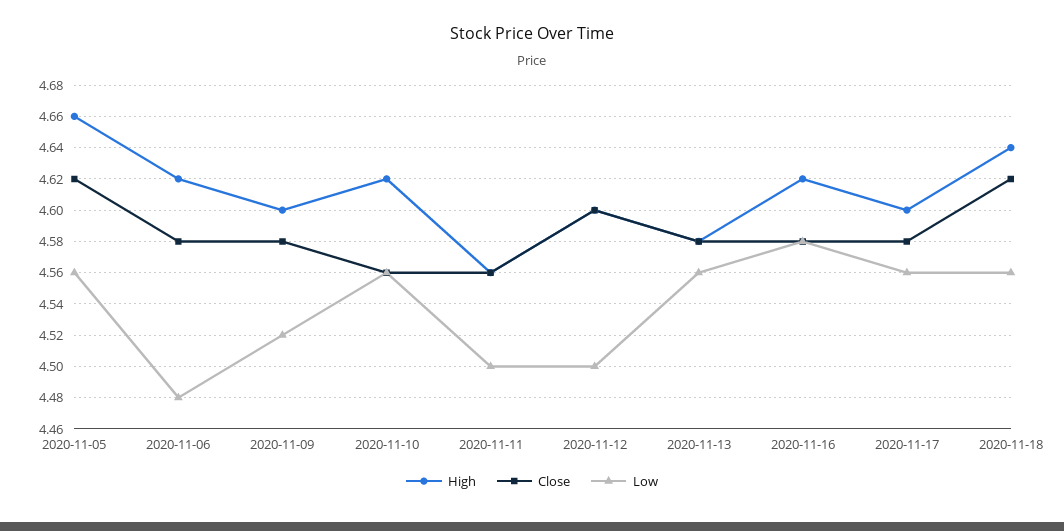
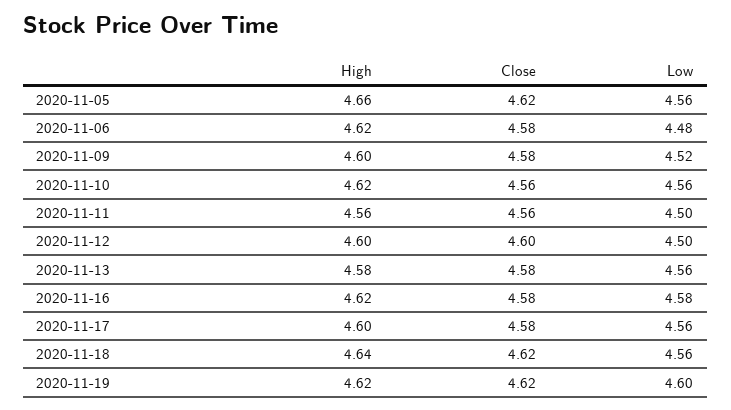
High, 2020-11-19: none -> 4.62
Close, 2020-11-19: none -> 4.62
Low, 2020-11-19: none -> 4.6

